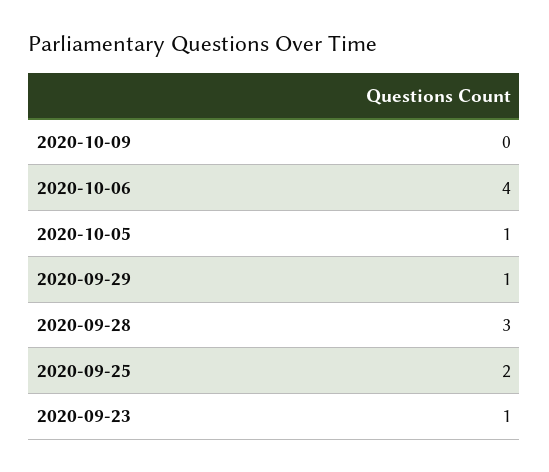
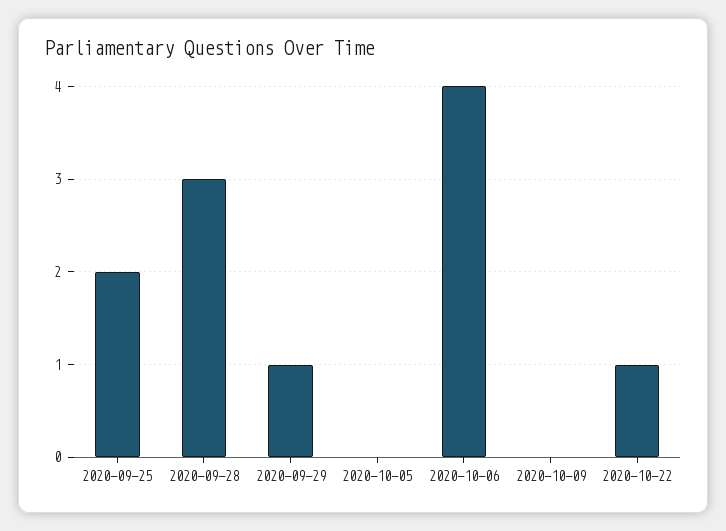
2020-10-05: 1 -> 0
2020-09-23: 1 -> none
2020-10-22: none -> 1

